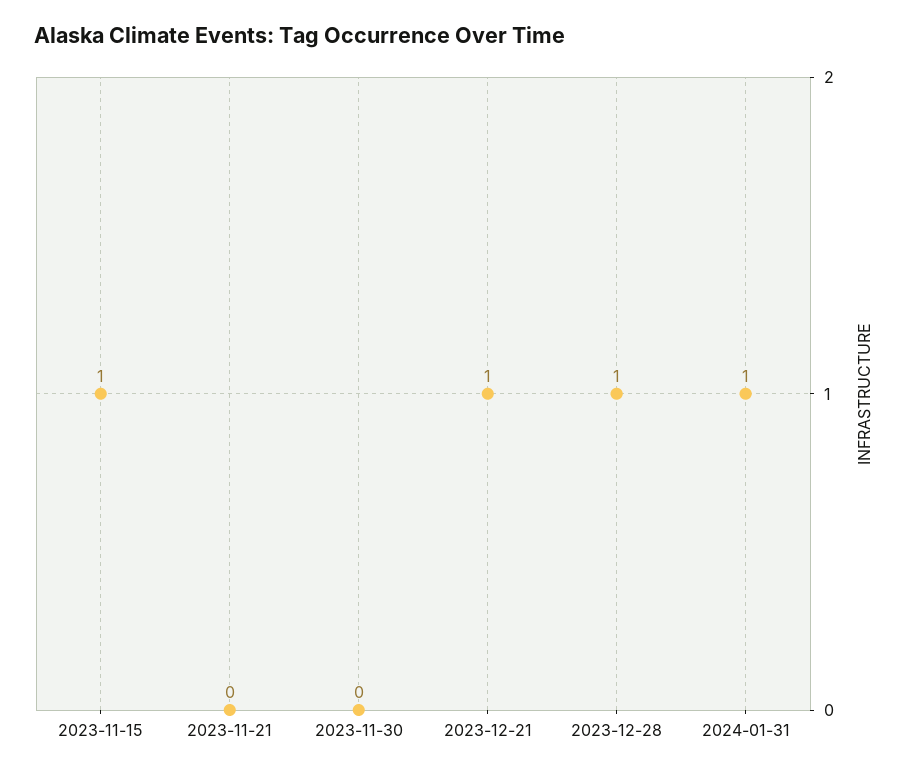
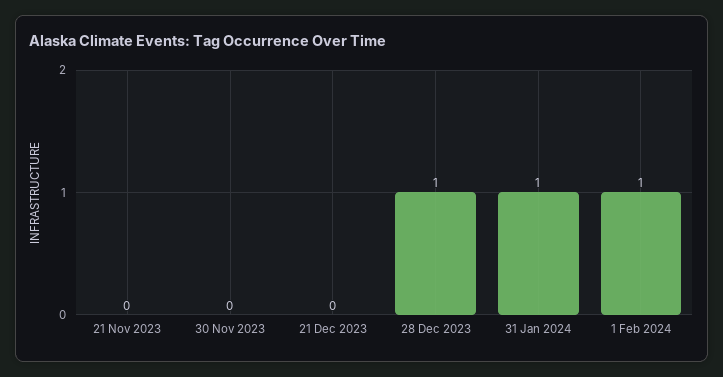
2023-11-15: 1 -> none
2023-12-21: 1 -> 0
1 Feb 2024: none -> 1

